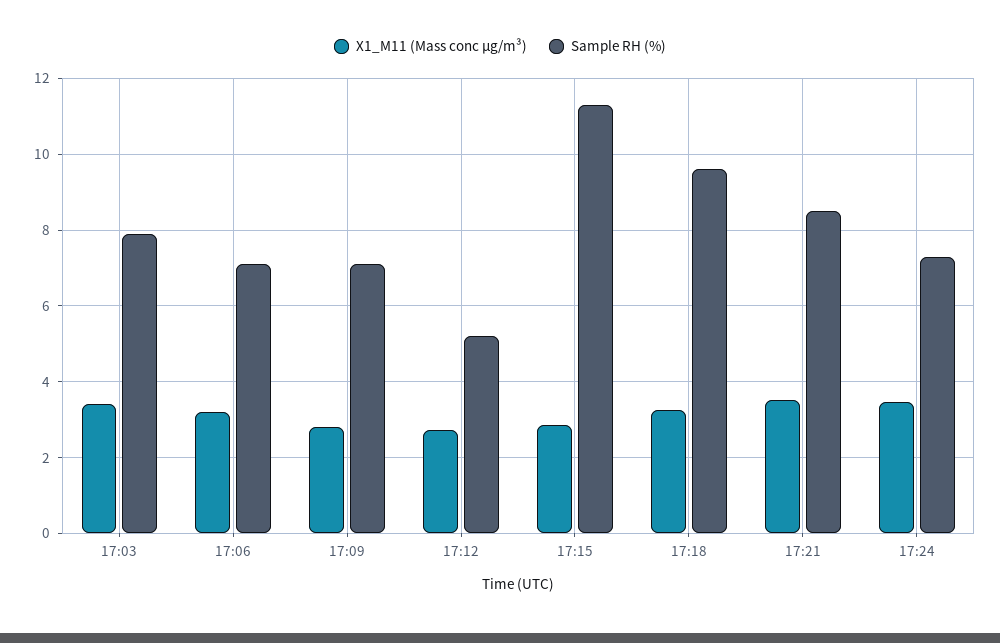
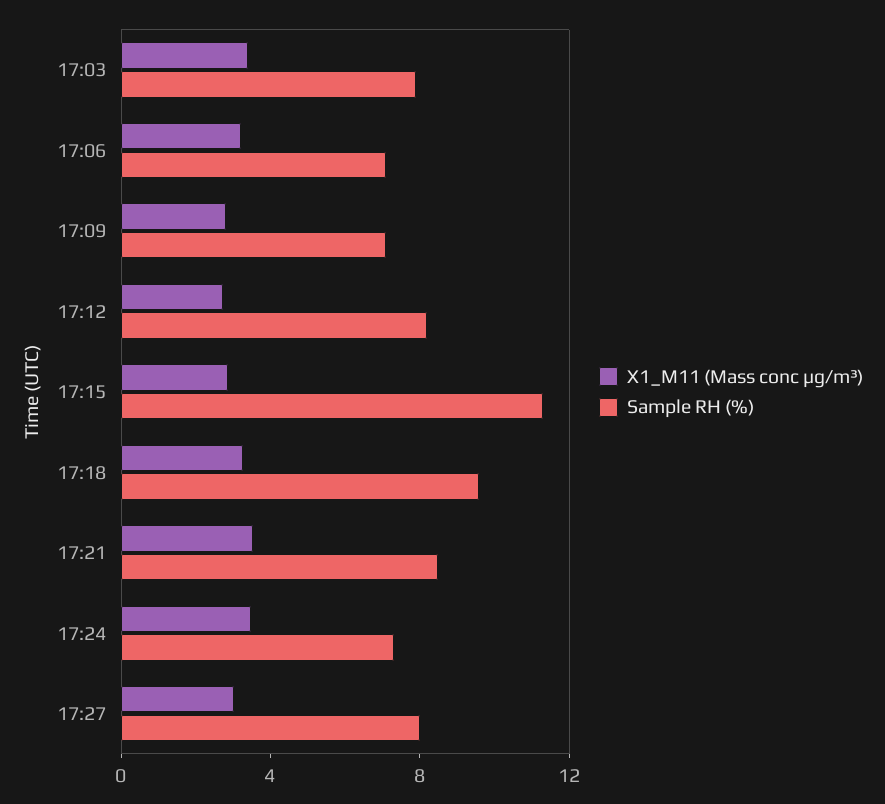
Sample RH (%), 17:12: 5.2 -> 8
X1_M11 (Mass conc μg/m³), 17:27: none -> 3
Sample RH (%), 17:27: none -> 8

